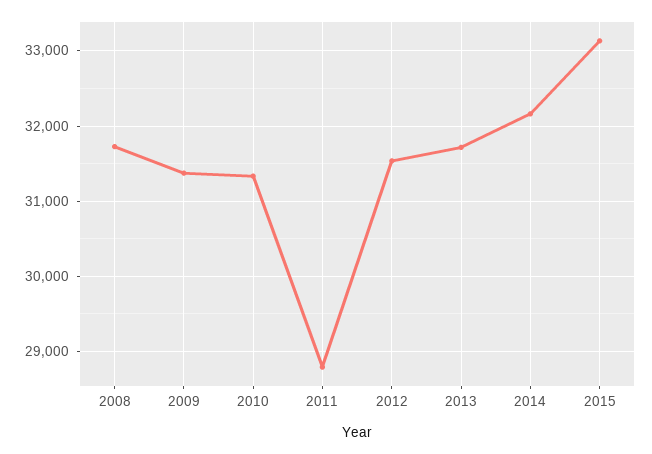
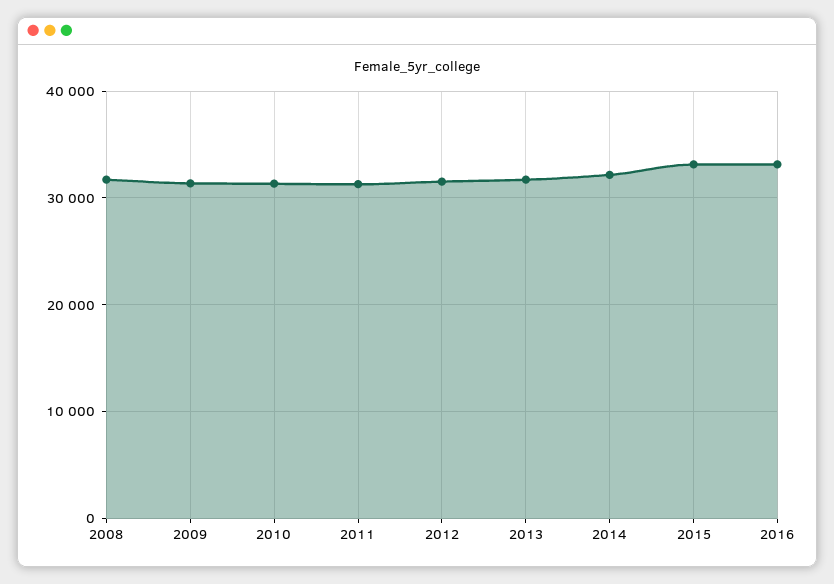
2011: 28800 -> 31000
2016: none -> 33000

